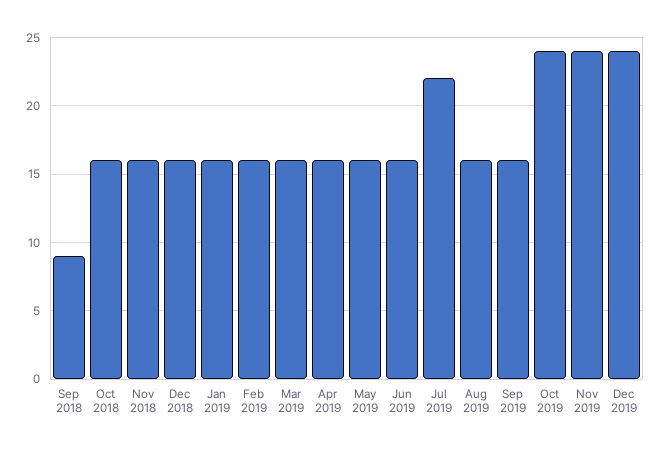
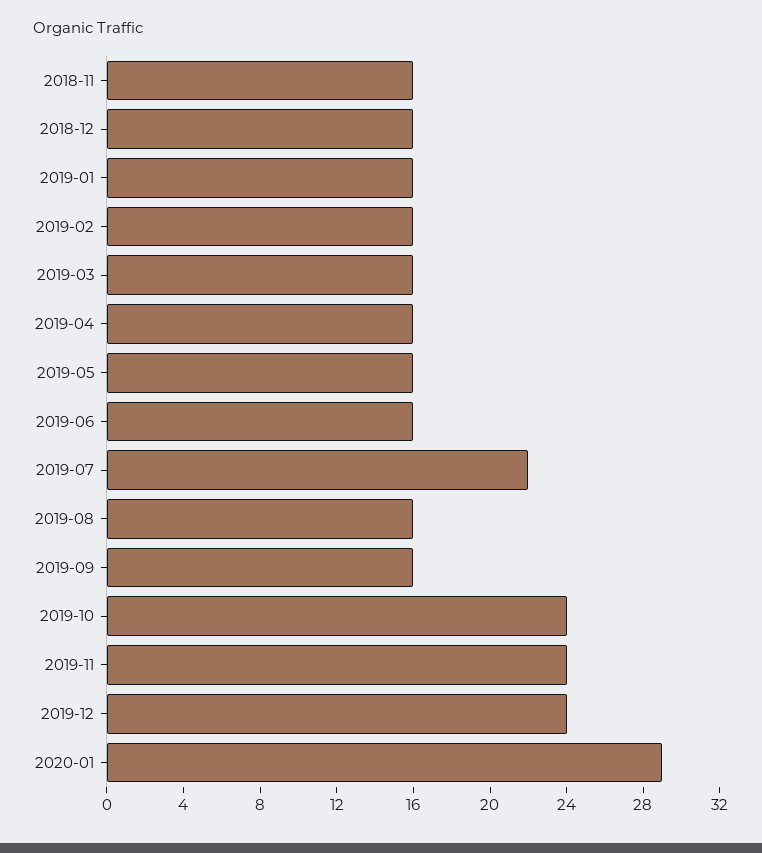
Sep 2018: 9 -> none
Oct 2018: 16 -> none
2020-01: none -> 29

